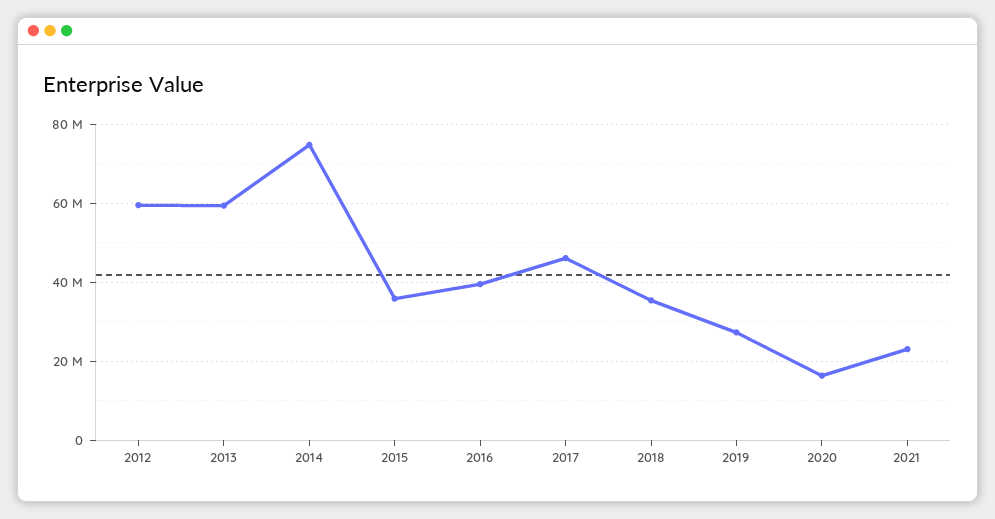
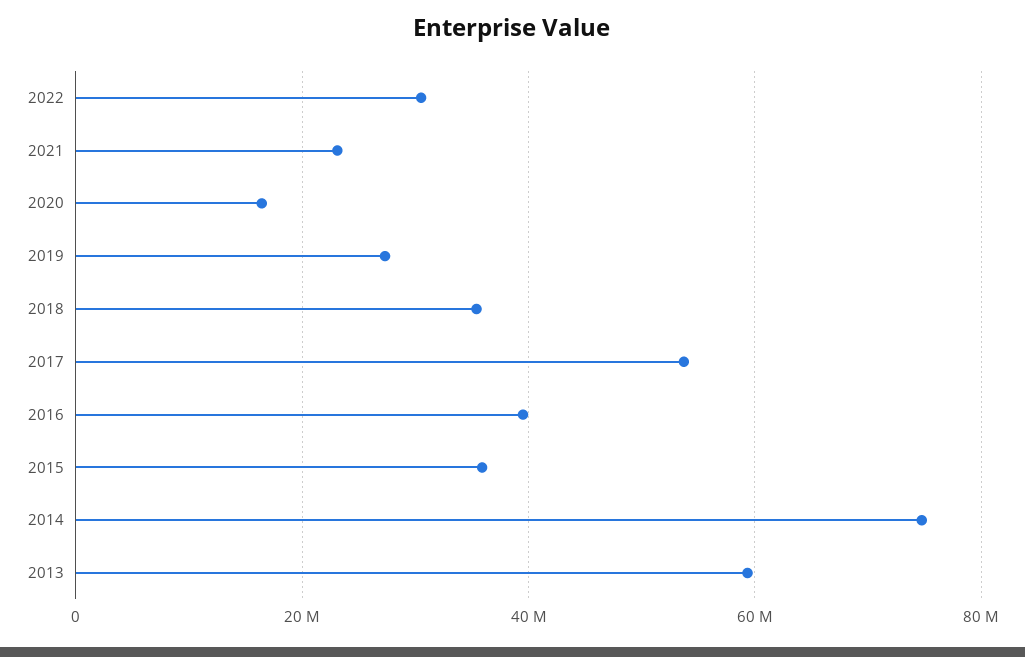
2012: 60000000 -> none
2017: 46000000 -> 54000000
2022: none -> 30000000

